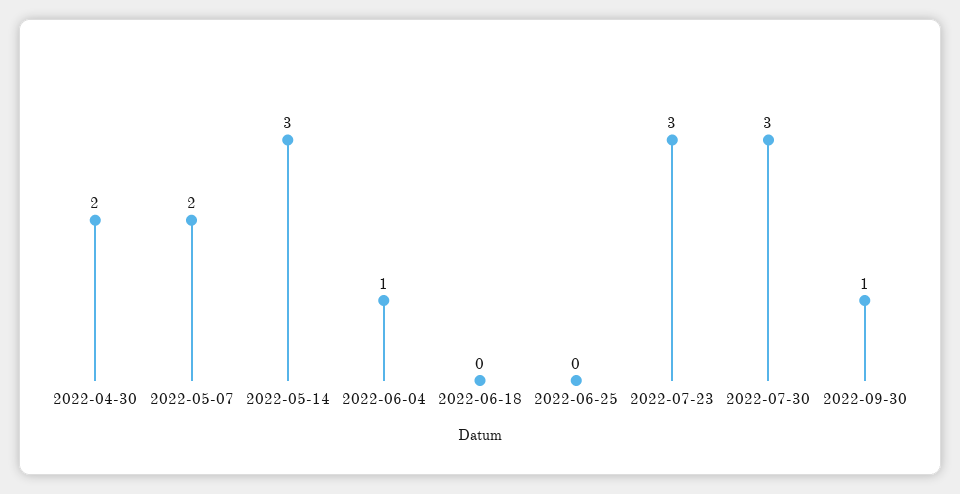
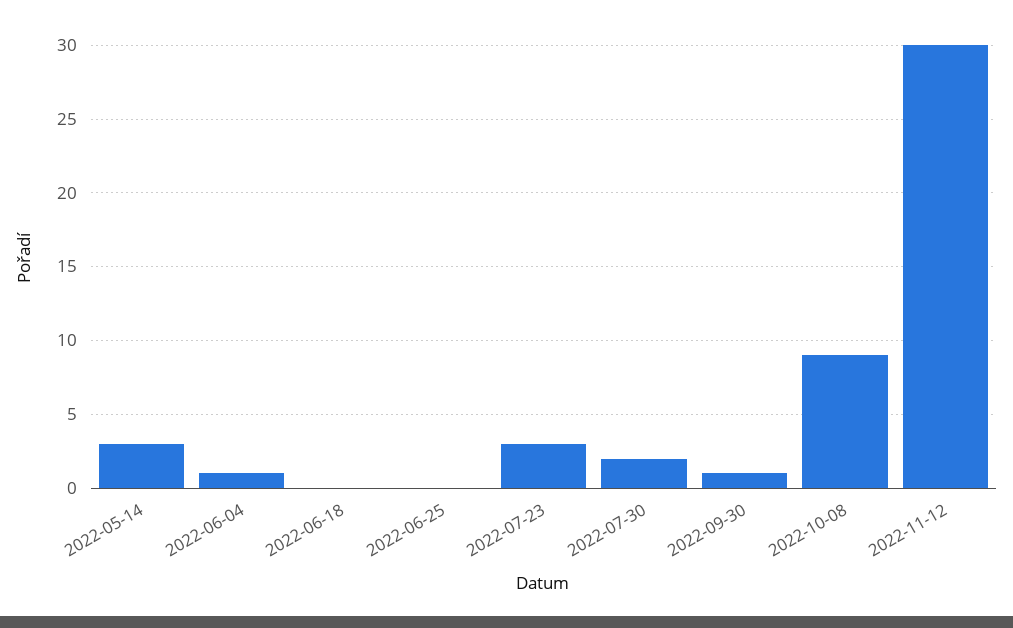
2022-04-30: 2 -> none
2022-05-07: 2 -> none
2022-07-30: 3 -> 2
2022-10-08: none -> 9
2022-11-12: none -> 30

